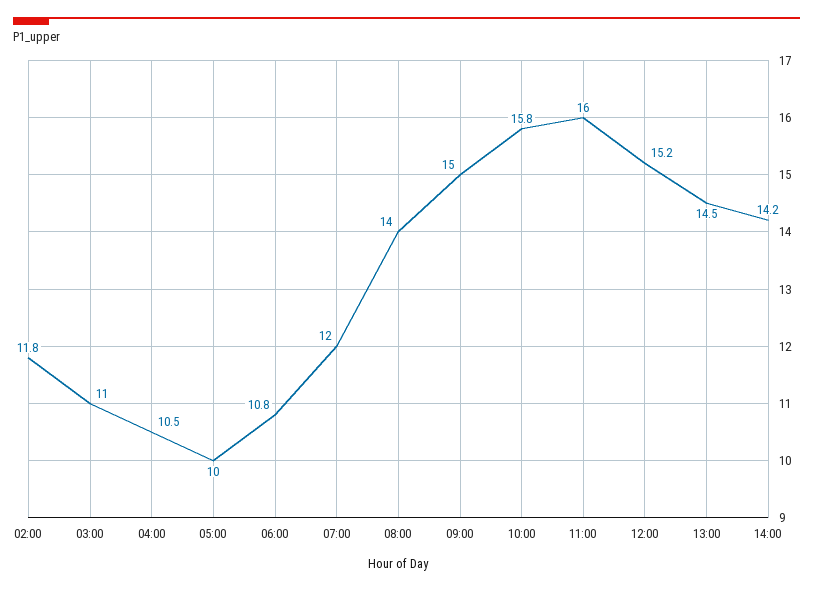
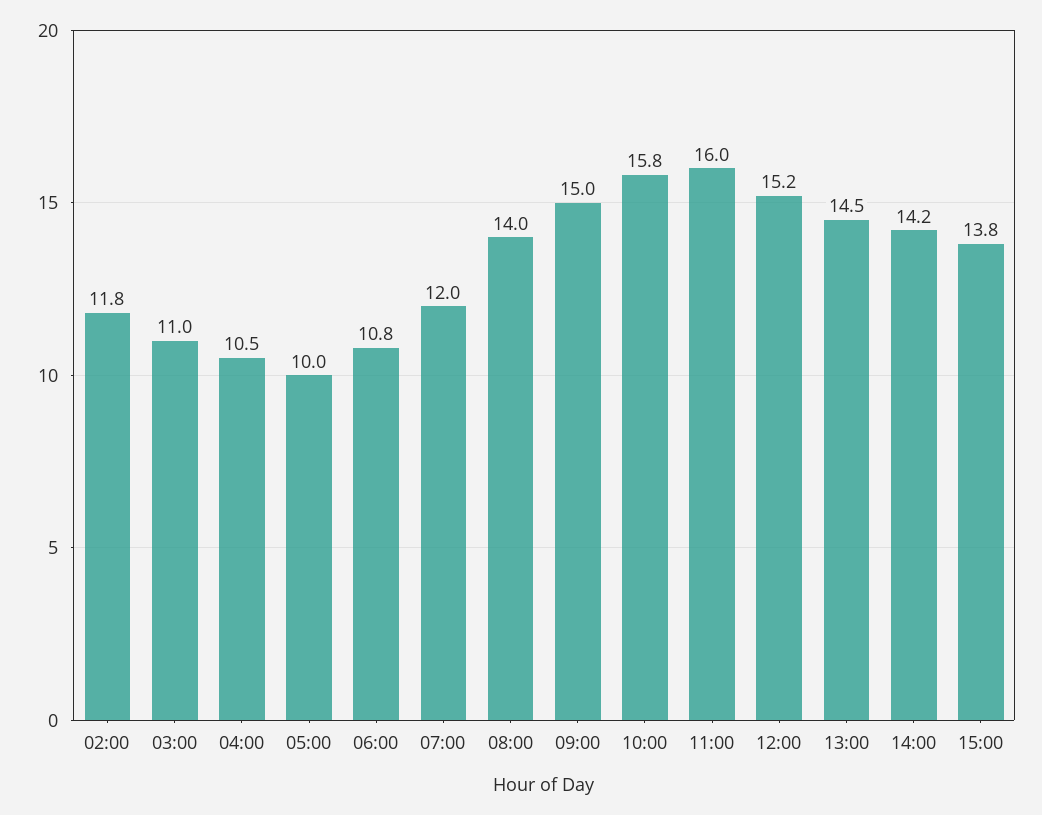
15:00: none -> 13.8

